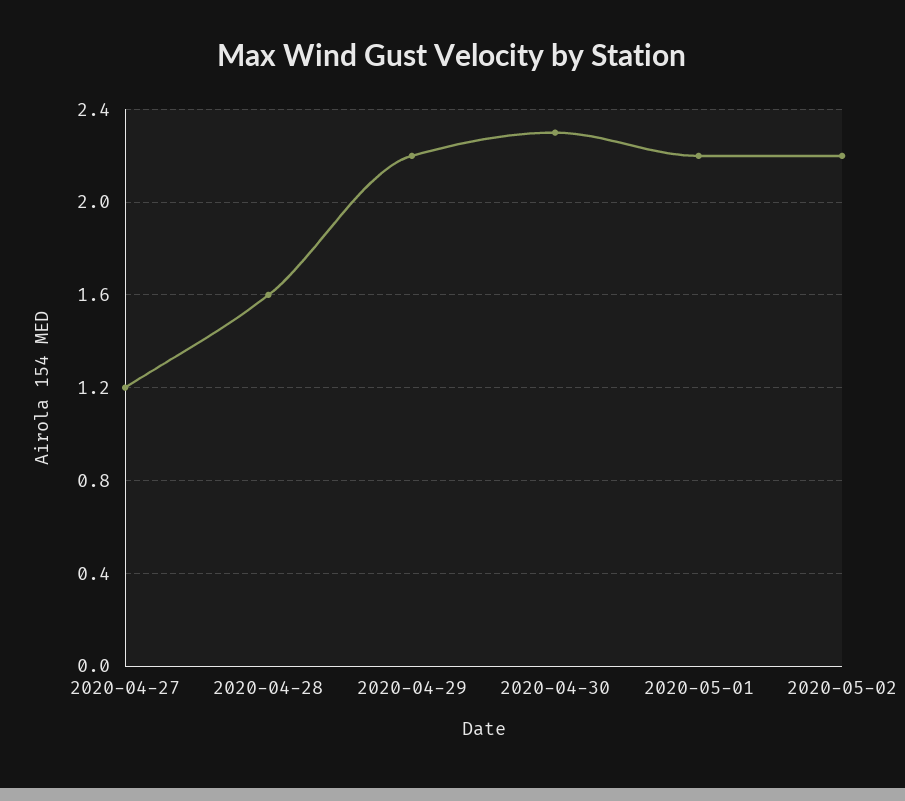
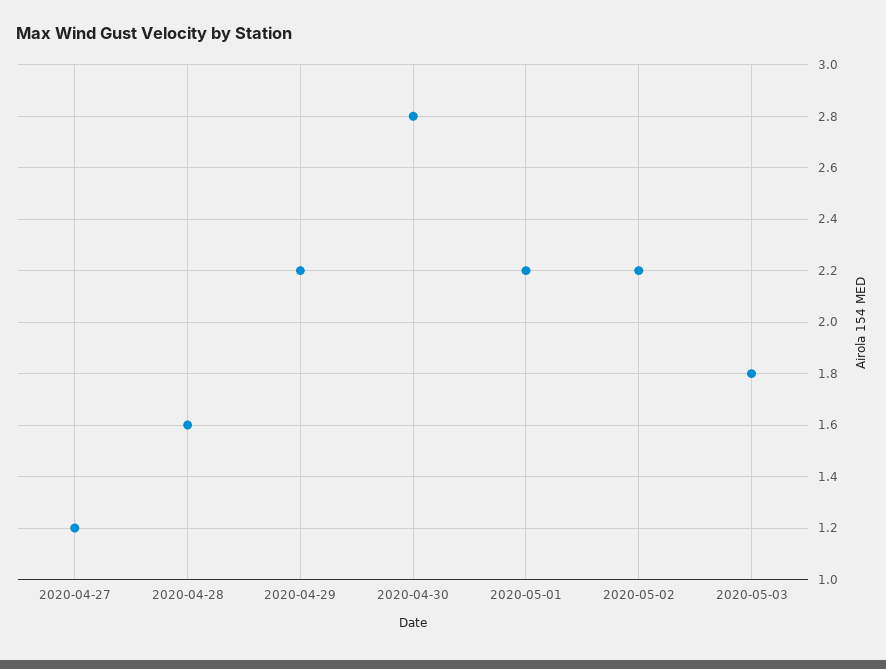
2020-04-30: 2.3 -> 2.8
2020-05-03: none -> 1.8

